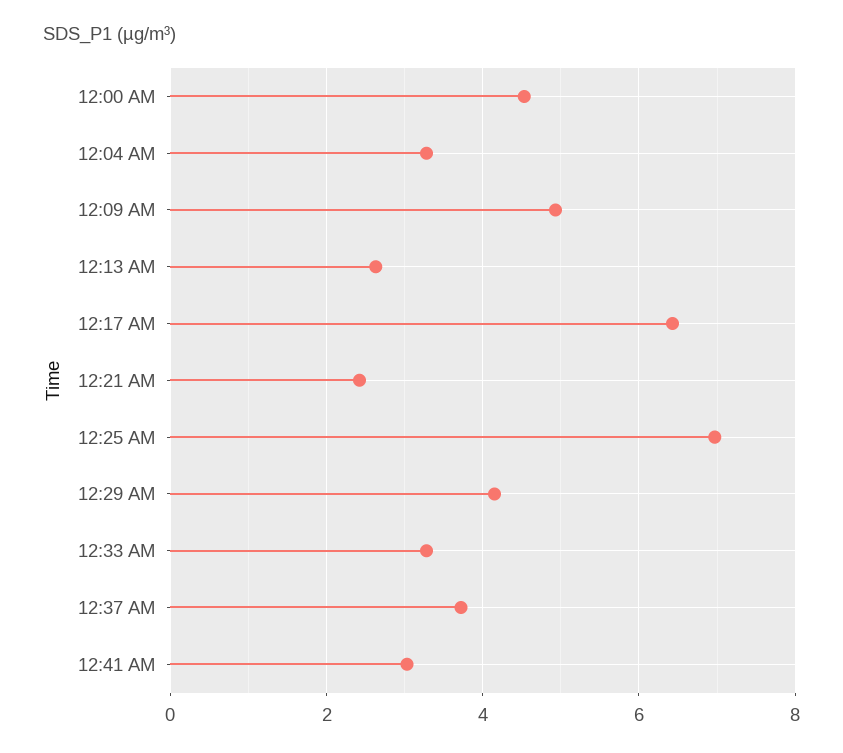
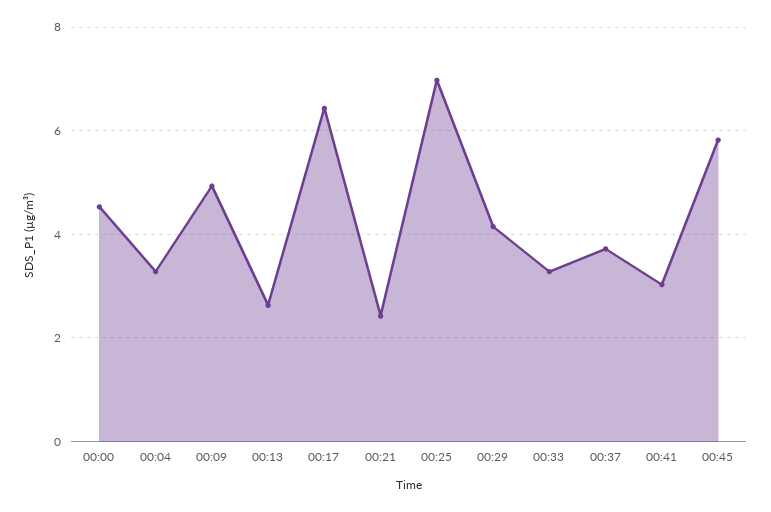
00:45: none -> 5.8

